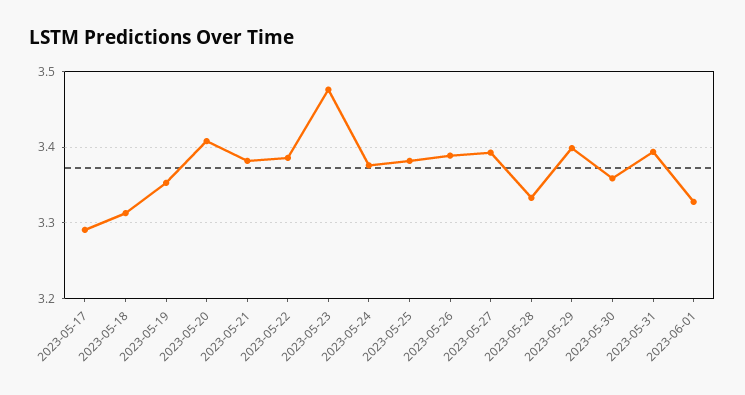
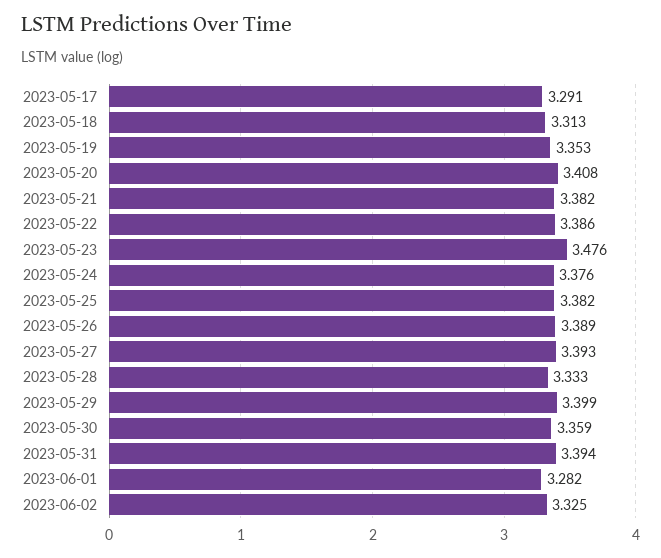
2023-06-01: 3.33 -> 3.282
2023-06-02: none -> 3.325

